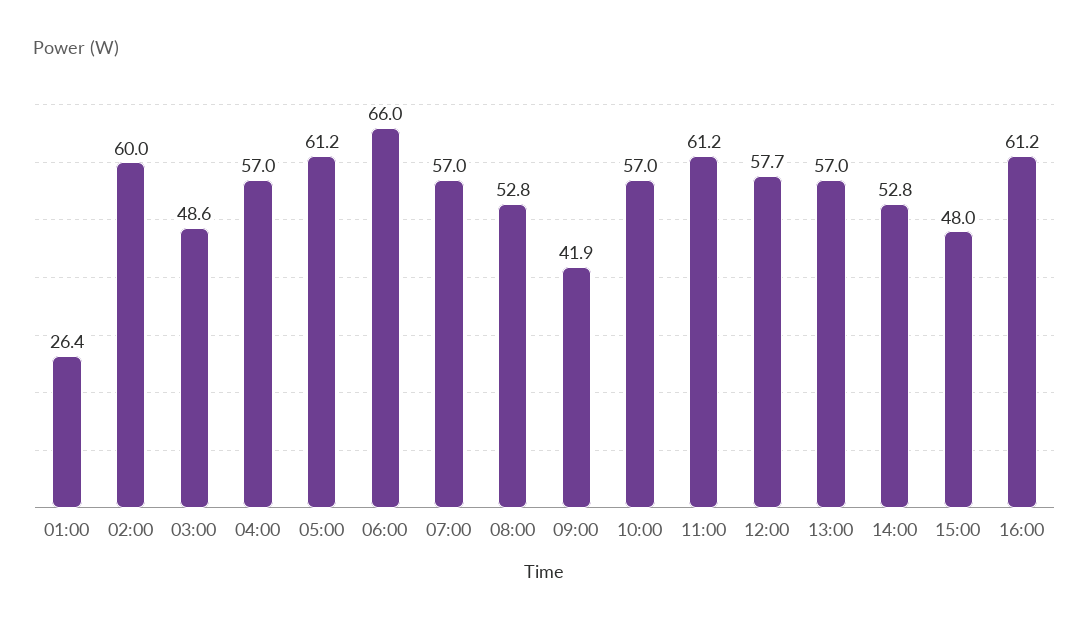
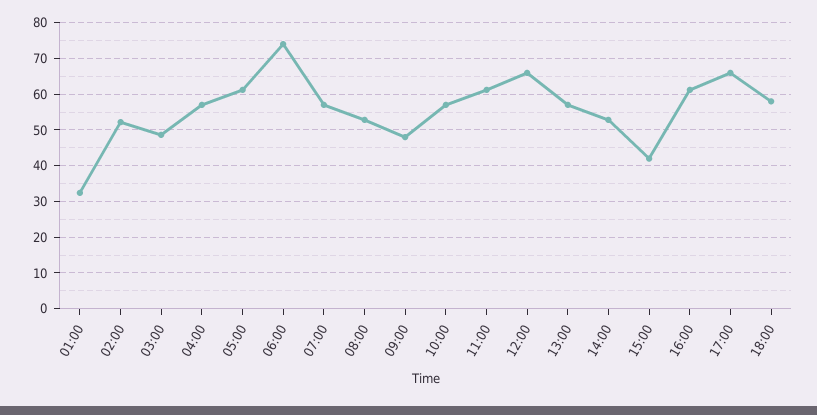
01:00: 26.4 -> 32
02:00: 60 -> 52
06:00: 66 -> 74
09:00: 41.9 -> 48
12:00: 57.7 -> 66
15:00: 48 -> 42
17:00: none -> 66
18:00: none -> 58

